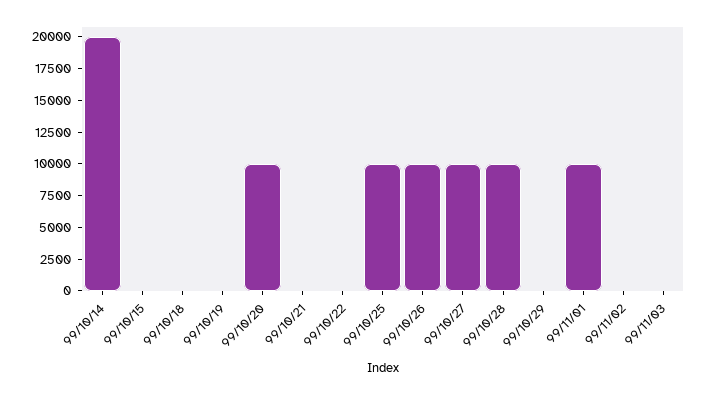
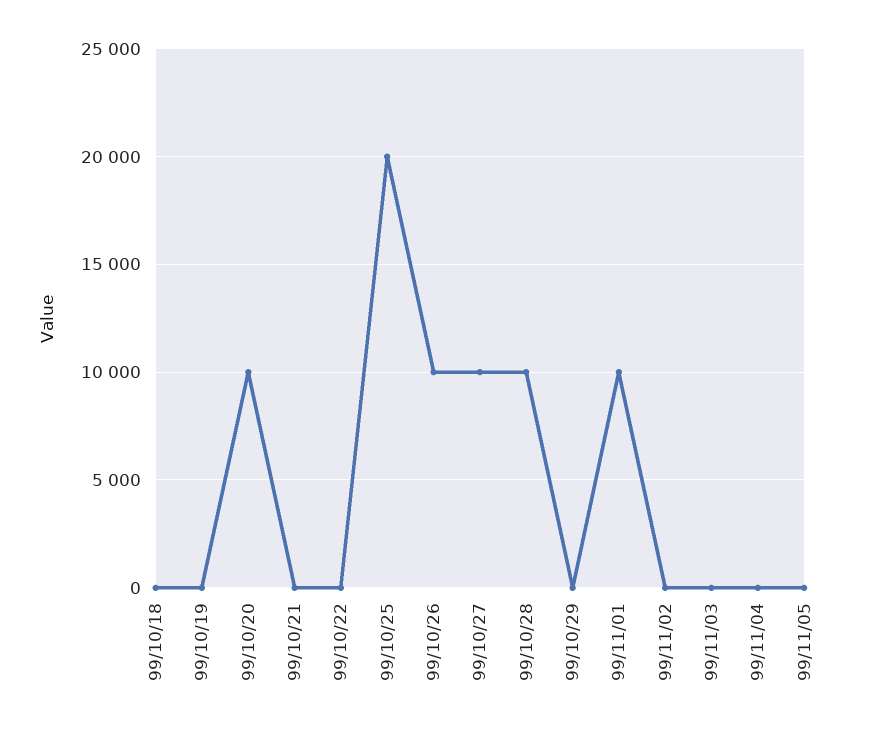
99/10/14: 20000 -> none
99/10/15: 0 -> none
99/10/25: 10000 -> 20000
99/11/04: none -> 0
99/11/05: none -> 0

